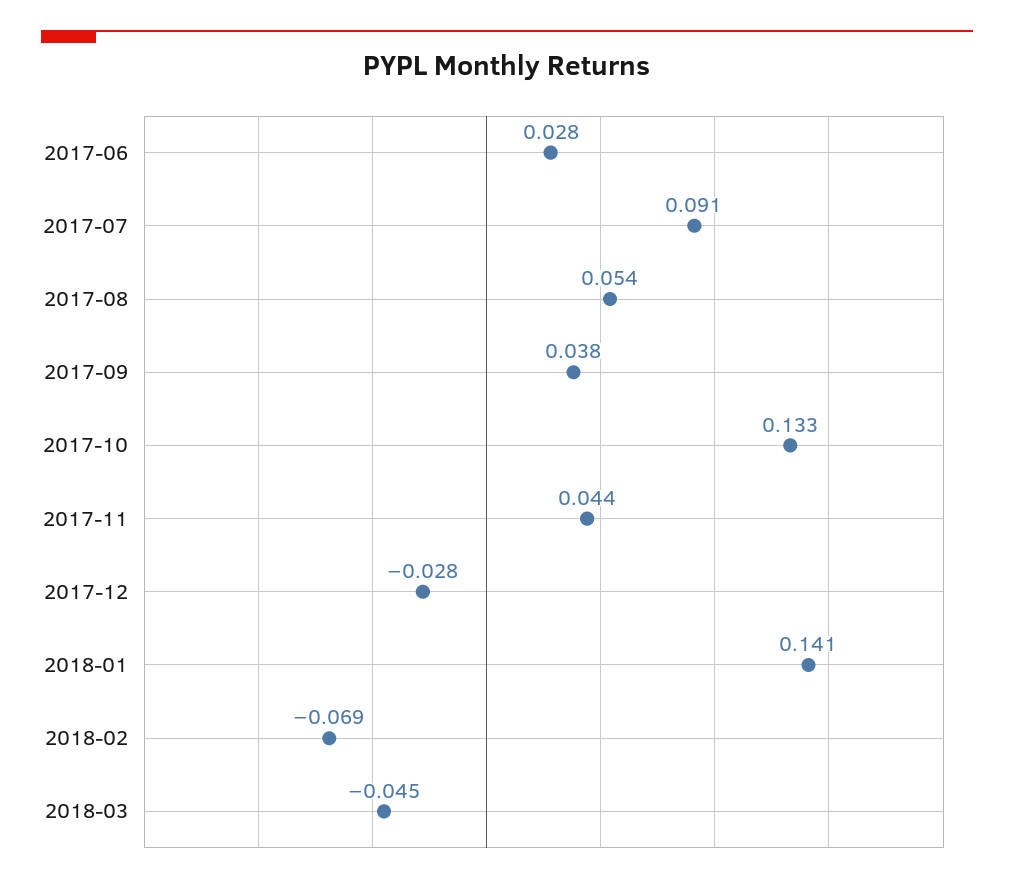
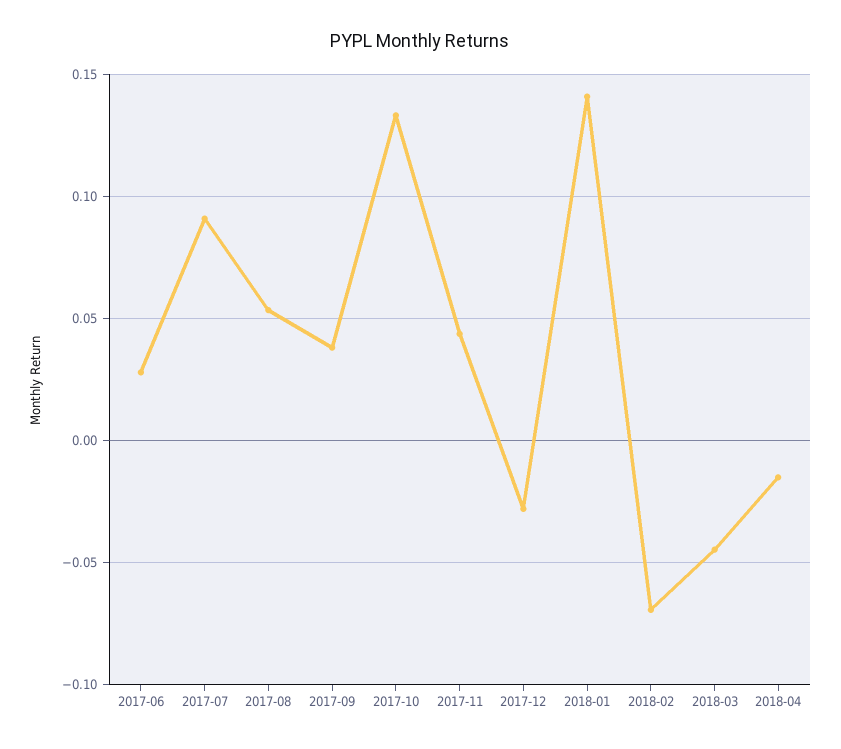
2018-04: none -> -0.015

